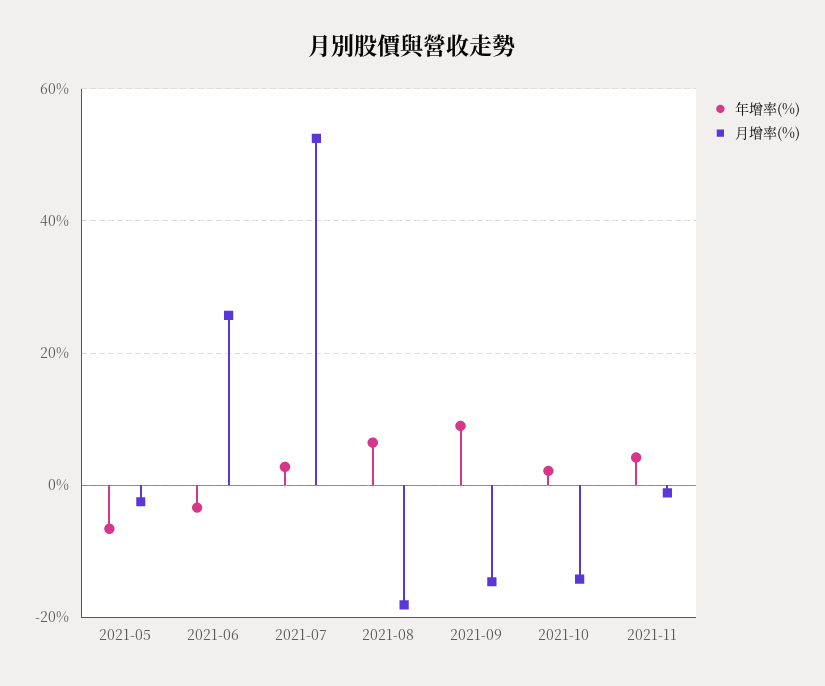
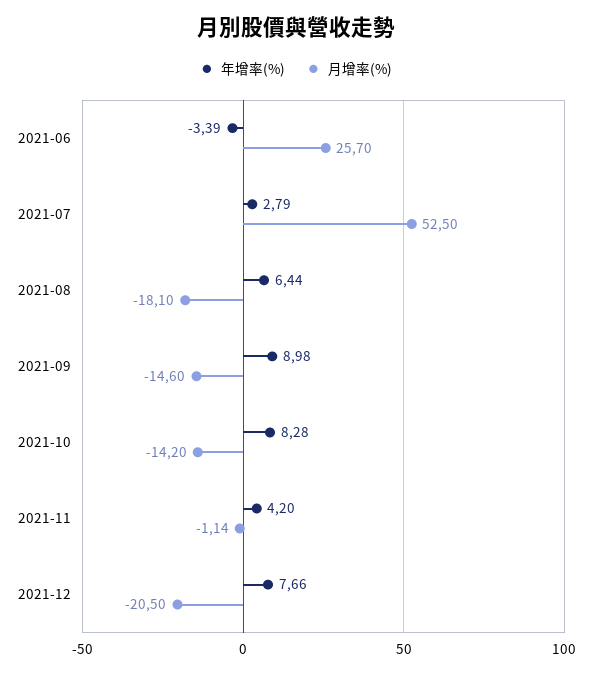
年增率(%), 2021-05: -6 -> none
月增率(%), 2021-05: -2 -> none
年增率(%), 2021-10: 2 -> 8.28
年增率(%), 2021-12: none -> 7.66
月增率(%), 2021-12: none -> -20.5

